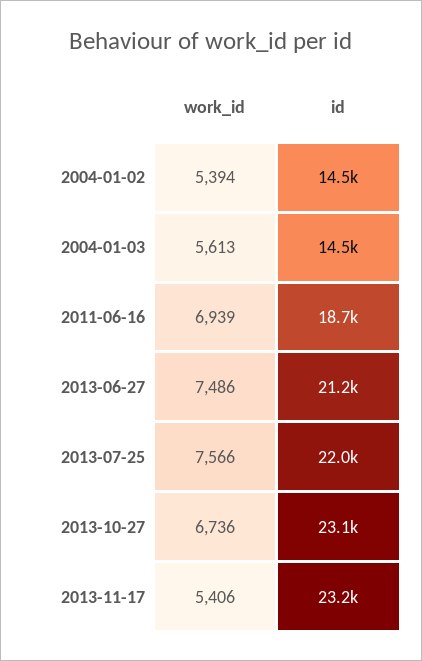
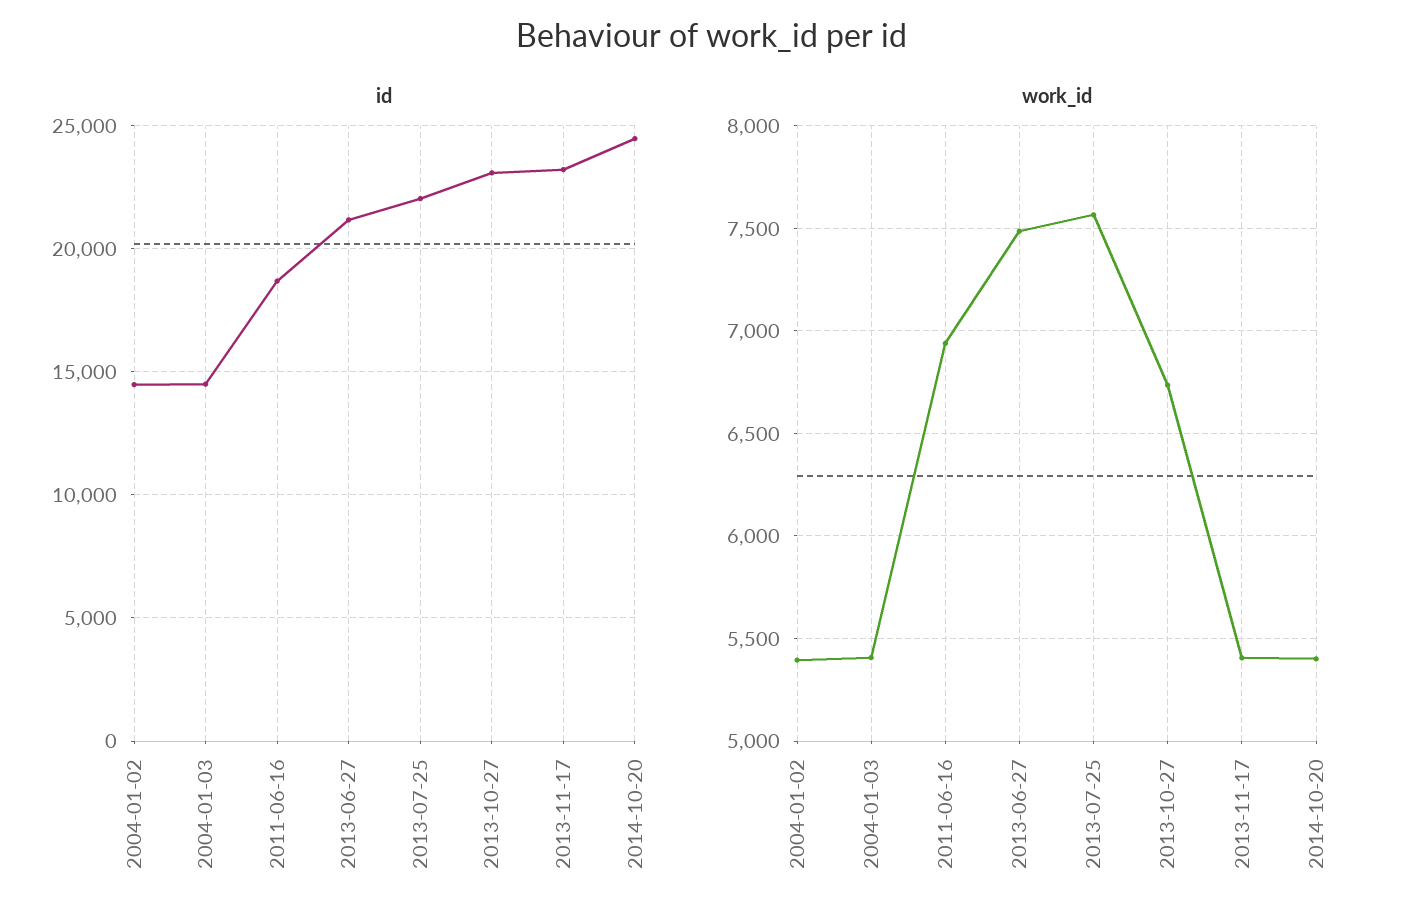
work_id, 2004-01-03: 5613 -> 5400
id, 2014-10-20: none -> 24500
work_id, 2014-10-20: none -> 5400

